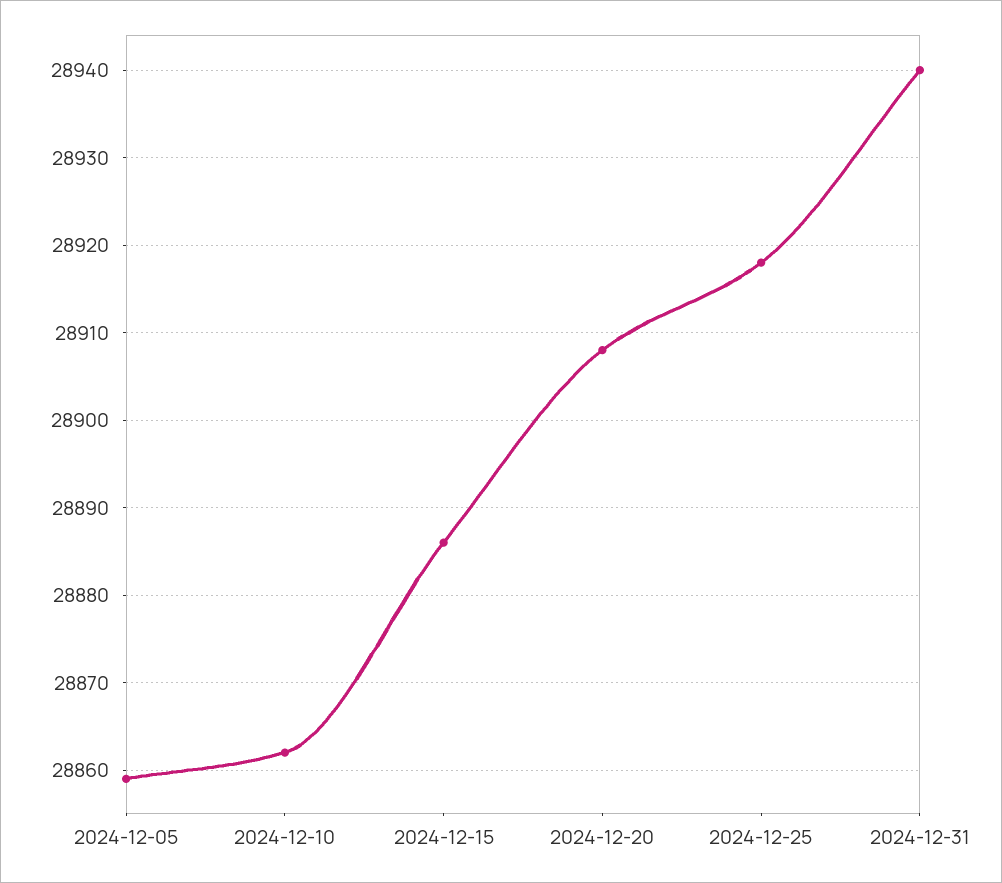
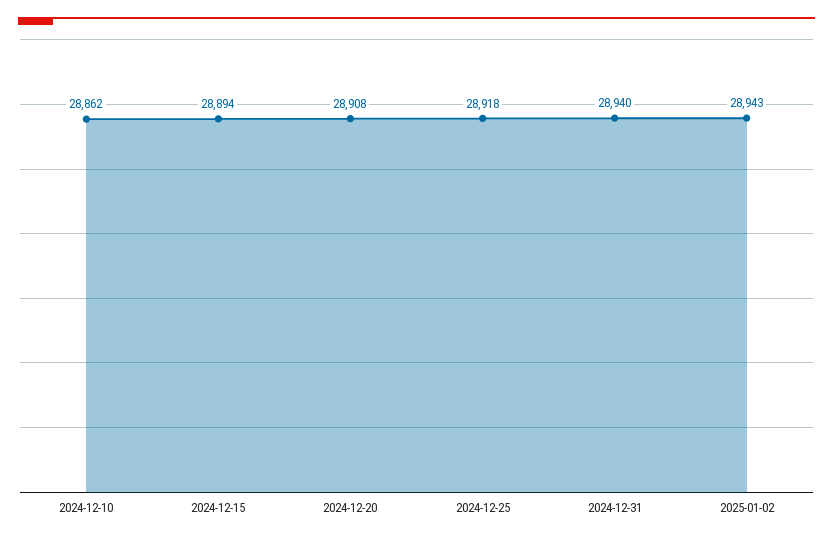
2024-12-05: 28859 -> none
2024-12-15: 28886 -> 28894
2025-01-02: none -> 28943

